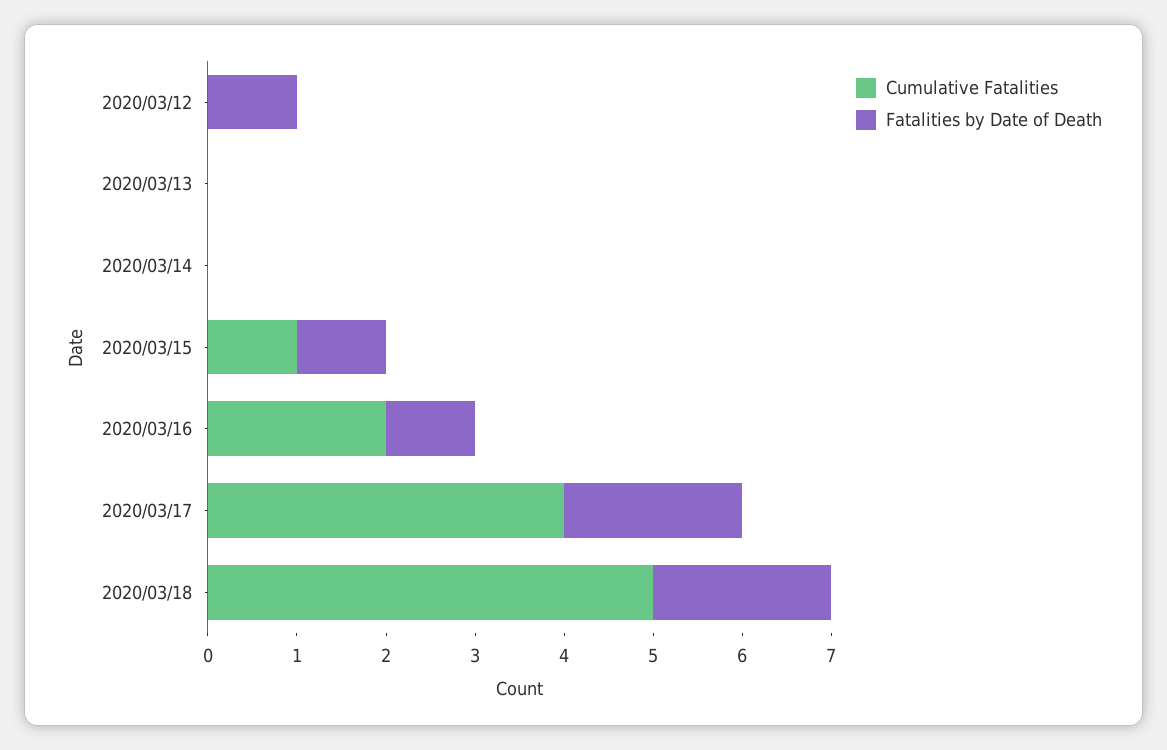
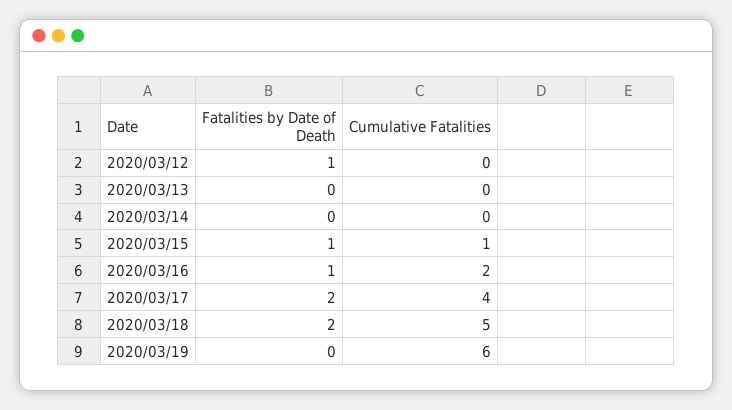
Fatalities by Date of Death, 2020/03/19: none -> 0
Cumulative Fatalities, 2020/03/19: none -> 6

